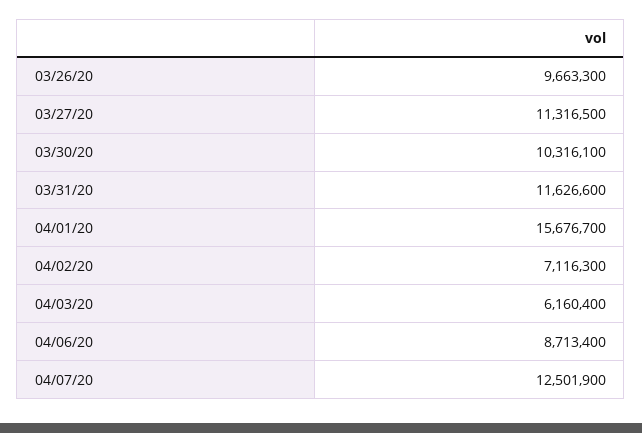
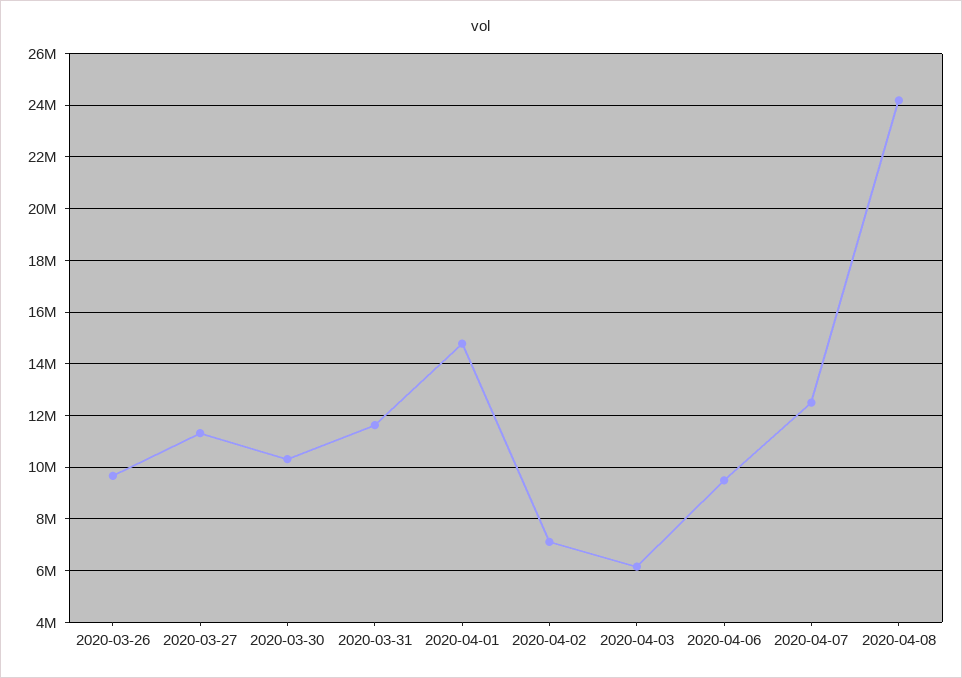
04/01/20: 15676700 -> 14750000
04/06/20: 8713400 -> 9500000
2020-04-08: none -> 24250000

